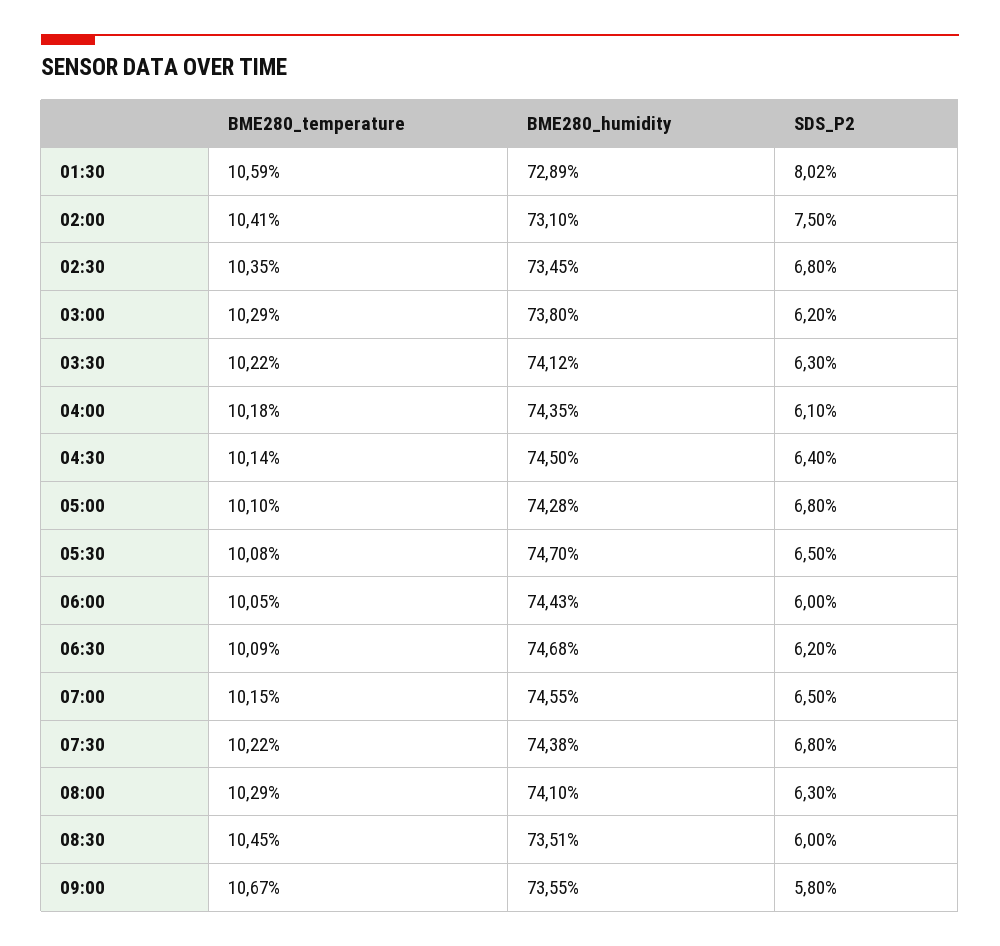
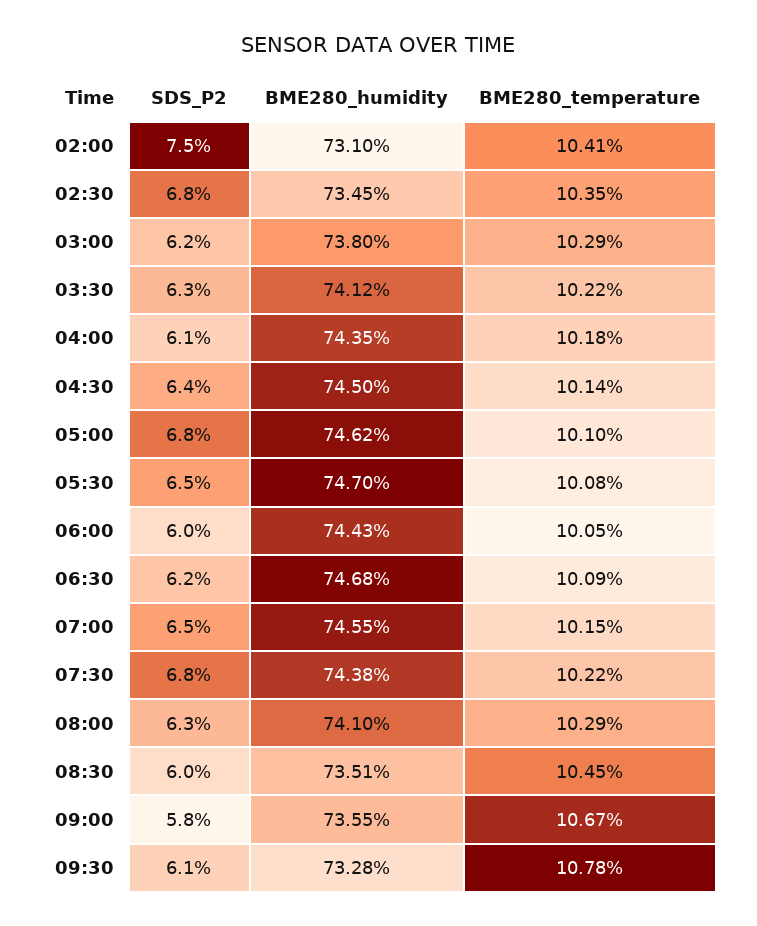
BME280_temperature, 01:30: 10.59 -> none
BME280_humidity, 01:30: 72.89 -> none
SDS_P2, 01:30: 8.02 -> none
BME280_humidity, 05:00: 74.28 -> 74.62
SDS_P2, 09:30: none -> 6.1
BME280_humidity, 09:30: none -> 73.28
BME280_temperature, 09:30: none -> 10.78

